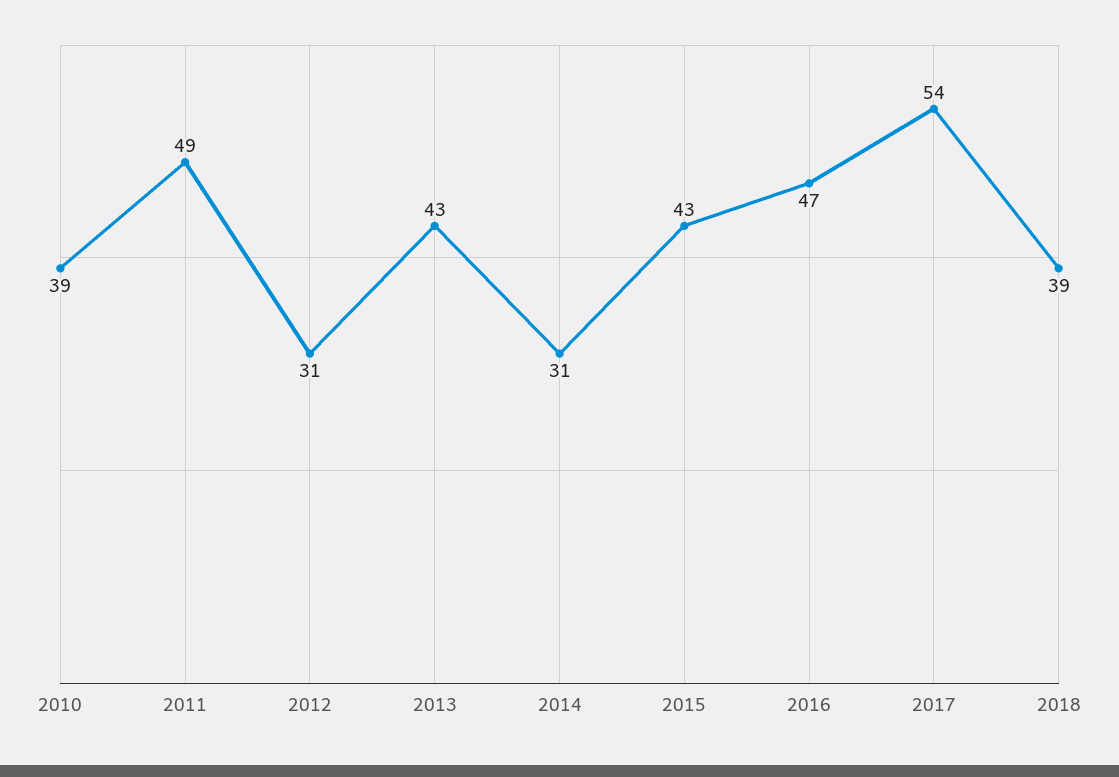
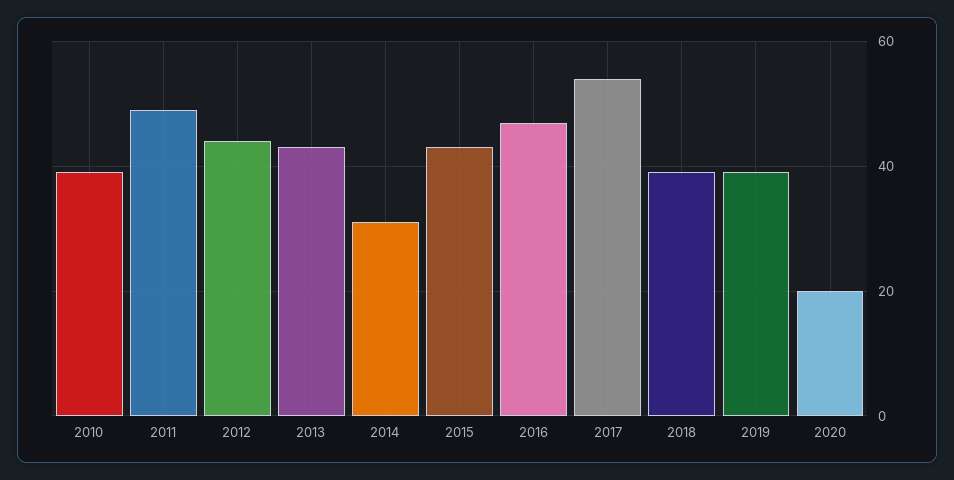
2012: 31 -> 45
2019: none -> 40
2020: none -> 20

